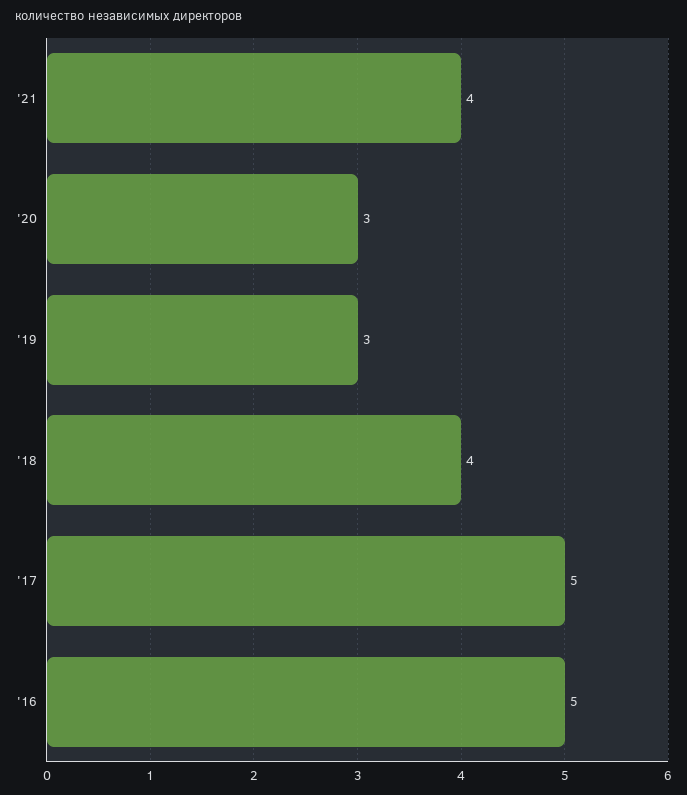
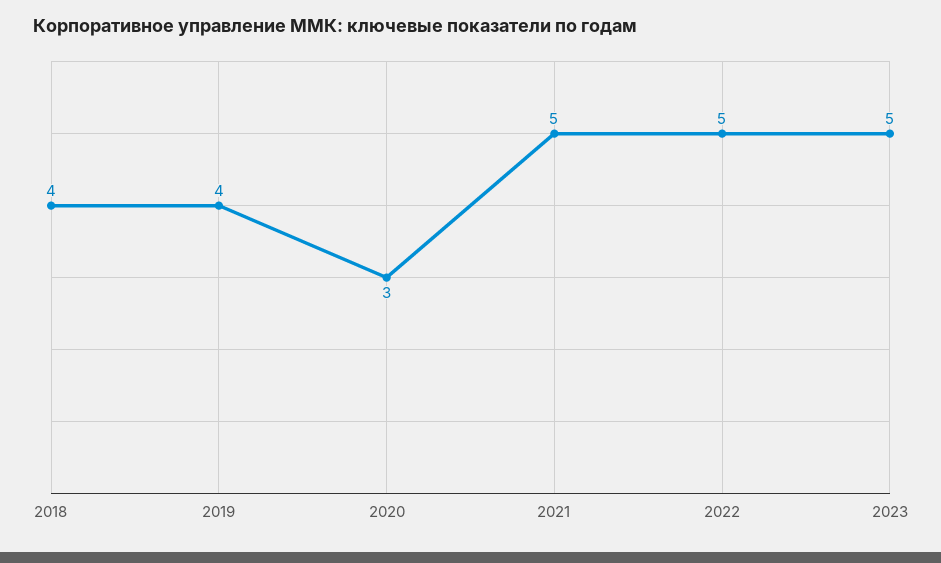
'21: 4 -> 5
'19: 3 -> 4
'17: 5 -> none
'16: 5 -> none
2022: none -> 5
2023: none -> 5

